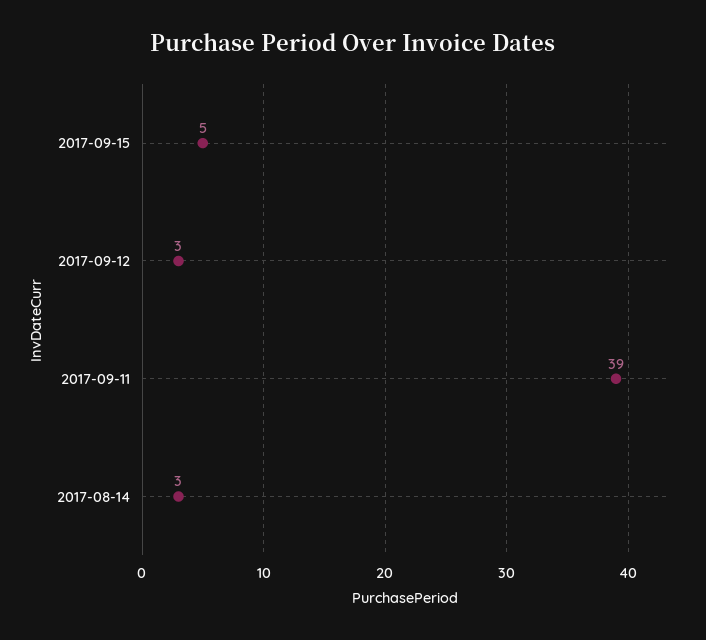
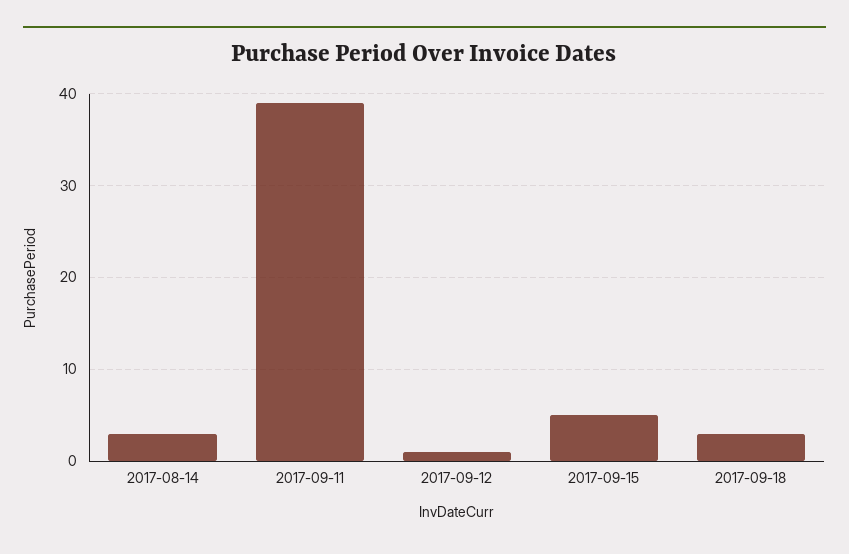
2017-09-12: 3 -> 1
2017-09-18: none -> 3

